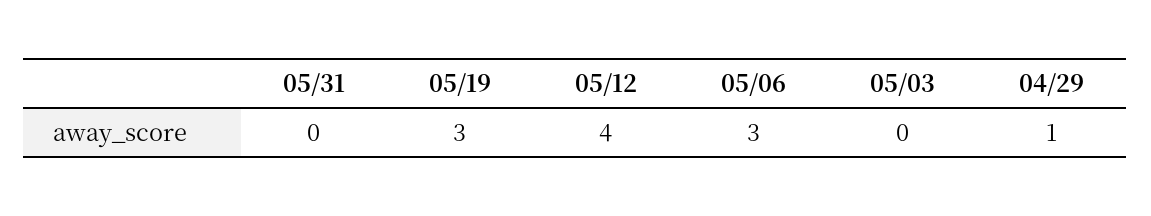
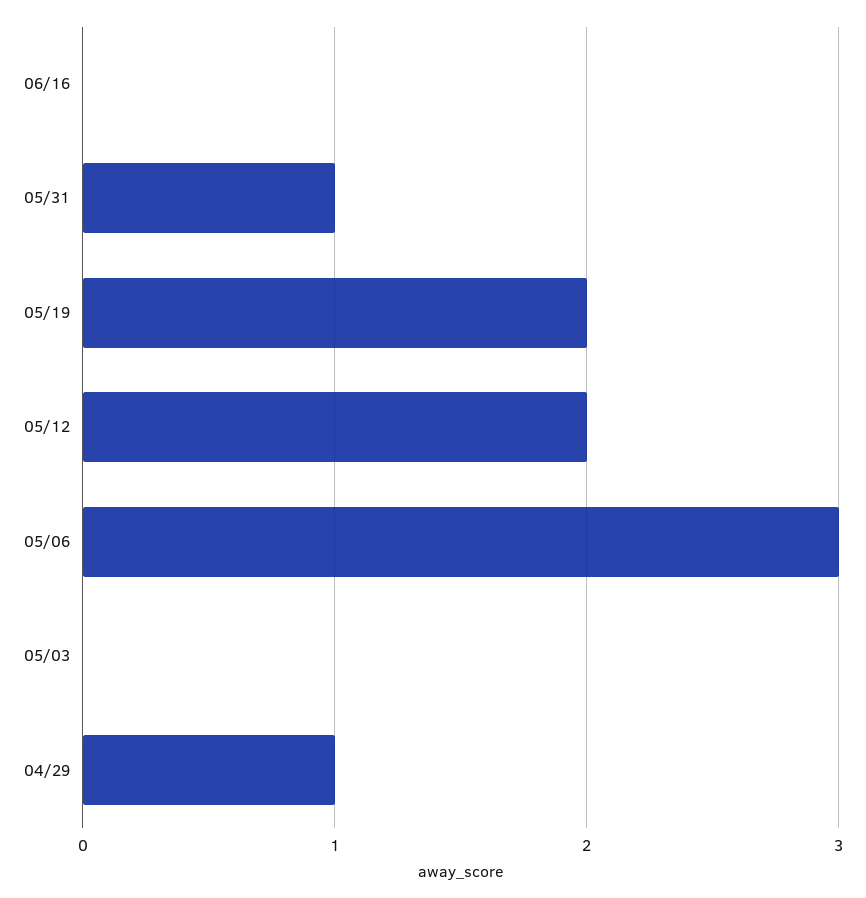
05/31: 0 -> 1
05/19: 3 -> 2
05/12: 4 -> 2
06/16: none -> 0

